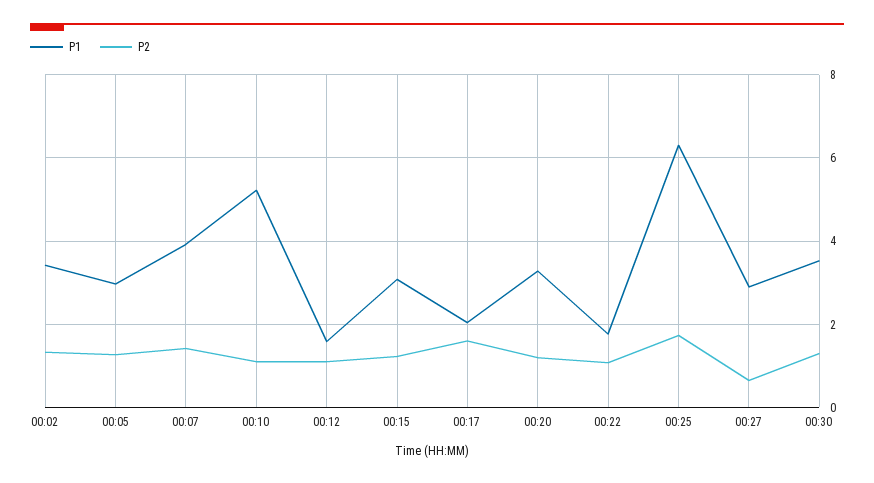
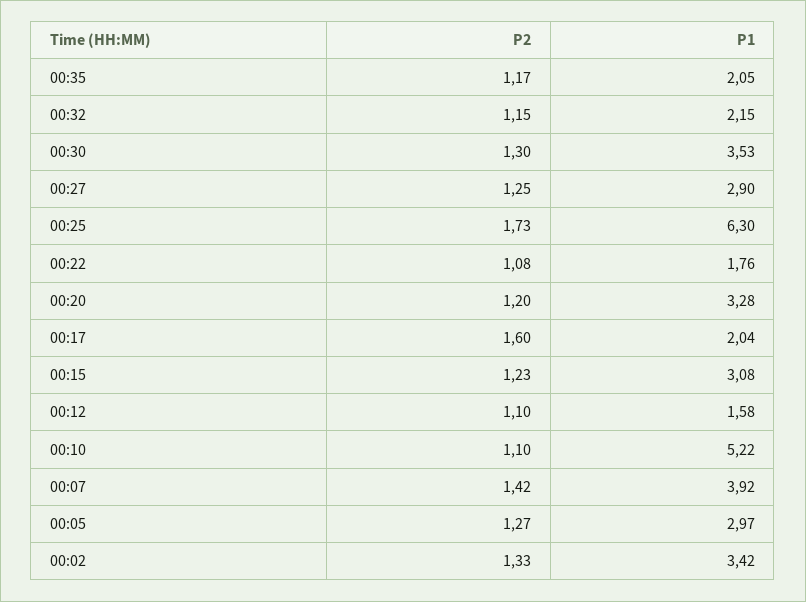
P2, 00:27: 0.6 -> 1.25
P2, 00:35: none -> 1.17
P1, 00:35: none -> 2.05
P2, 00:32: none -> 1.15
P1, 00:32: none -> 2.15

